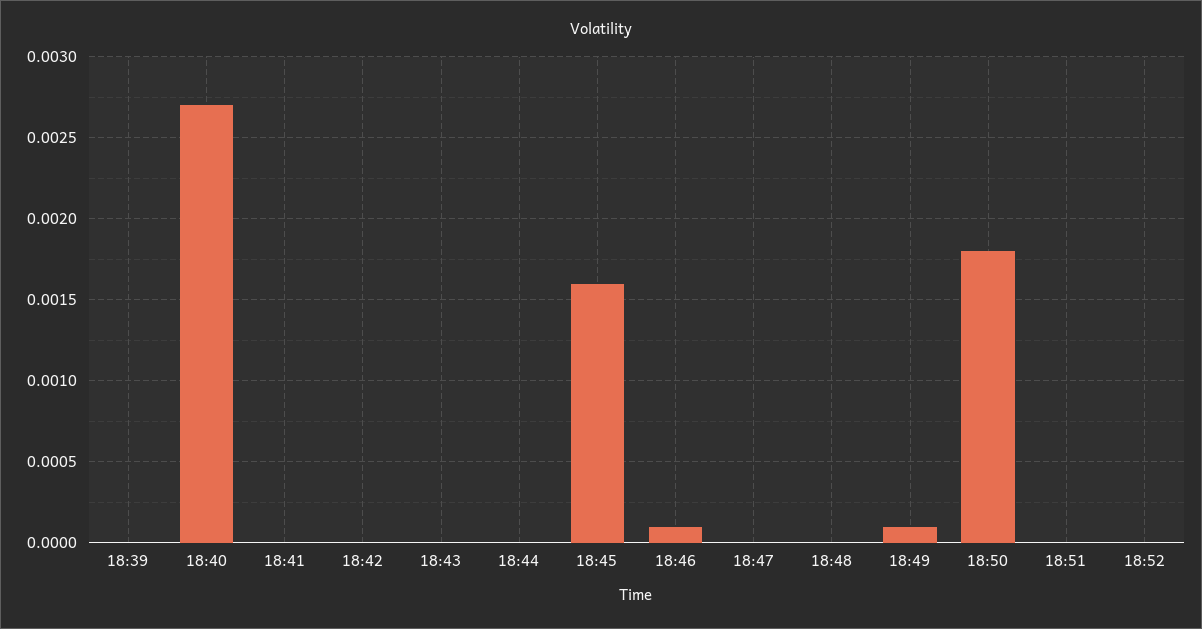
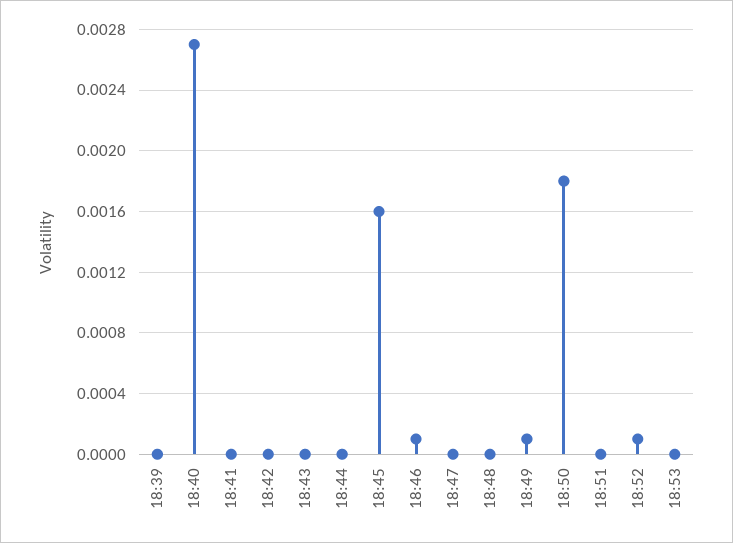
18:52: 0 -> 0.0001
18:53: none -> 0

